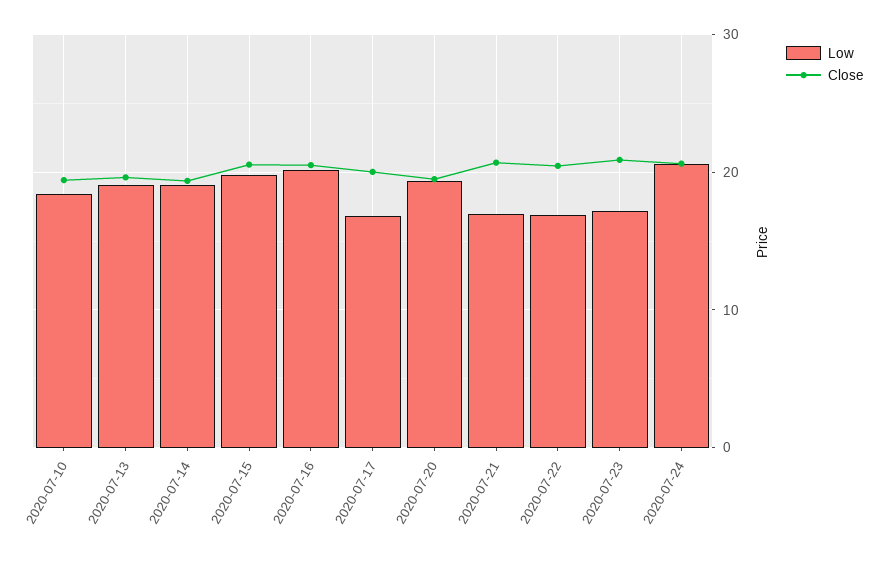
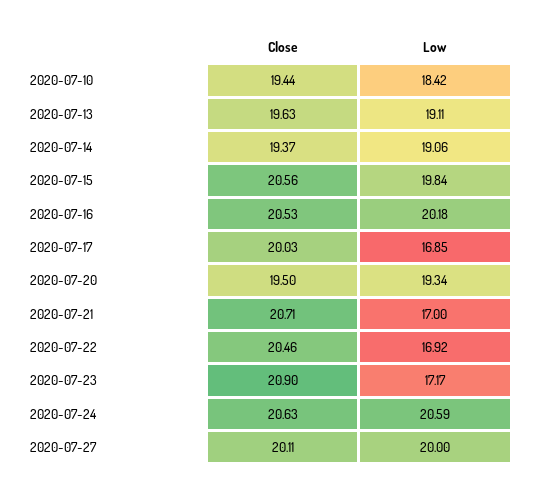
Close, 2020-07-27: none -> 20.11
Low, 2020-07-27: none -> 20

